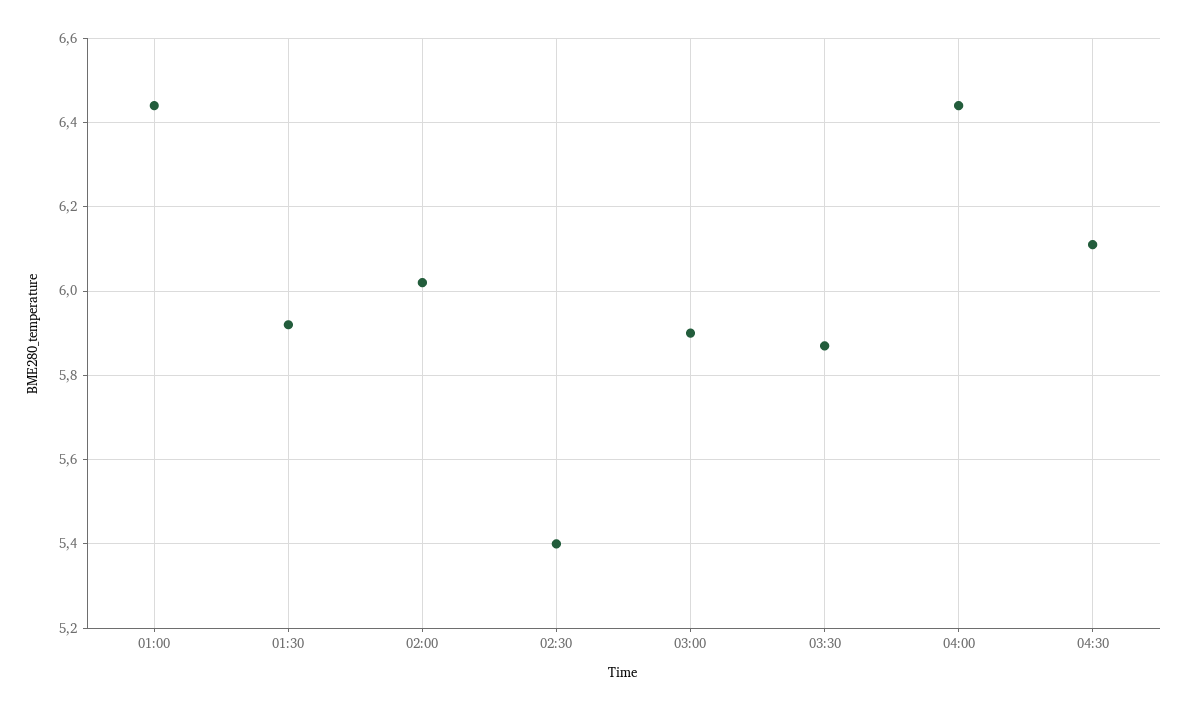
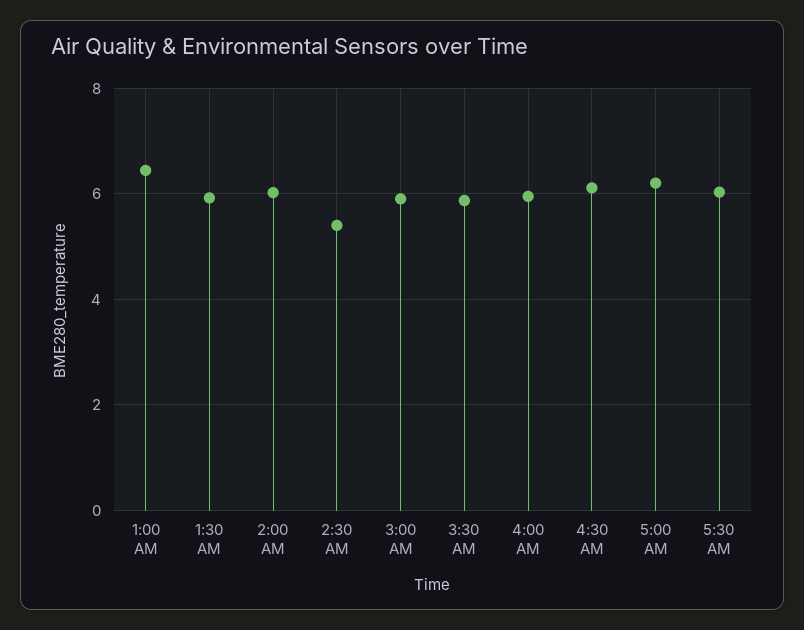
04:00: 6.45 -> 6
5:00 AM: none -> 6.2
5:30 AM: none -> 6

